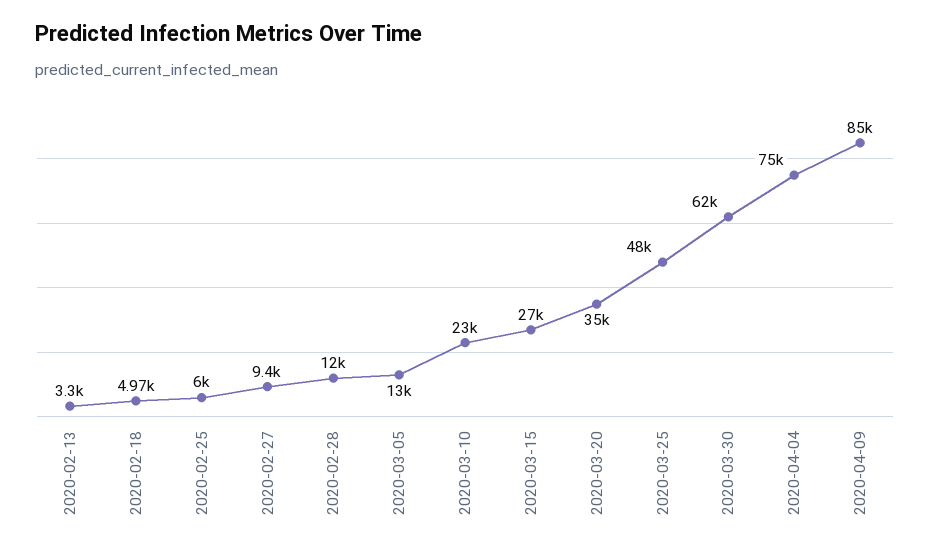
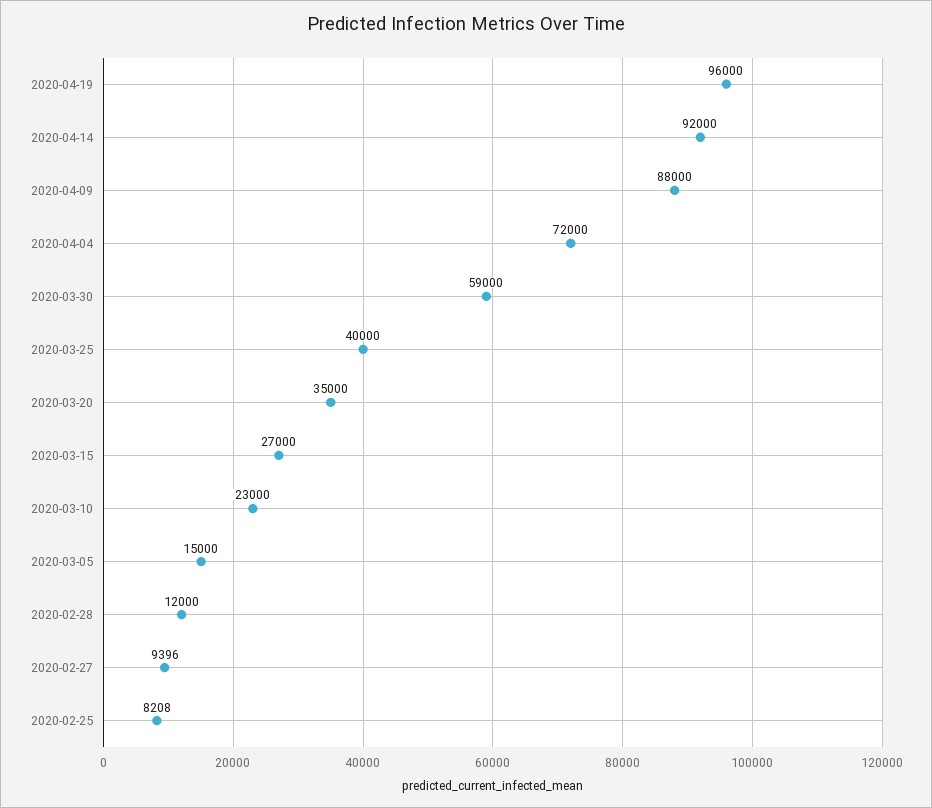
2020-02-13: 3300 -> none
2020-02-18: 4970 -> none
2020-02-25: 6000 -> 8208
2020-03-05: 13000 -> 15000
2020-03-25: 48000 -> 40000
2020-03-30: 62000 -> 59000
2020-04-04: 75000 -> 72000
2020-04-09: 85000 -> 88000
2020-04-19: none -> 96000
2020-04-14: none -> 92000

